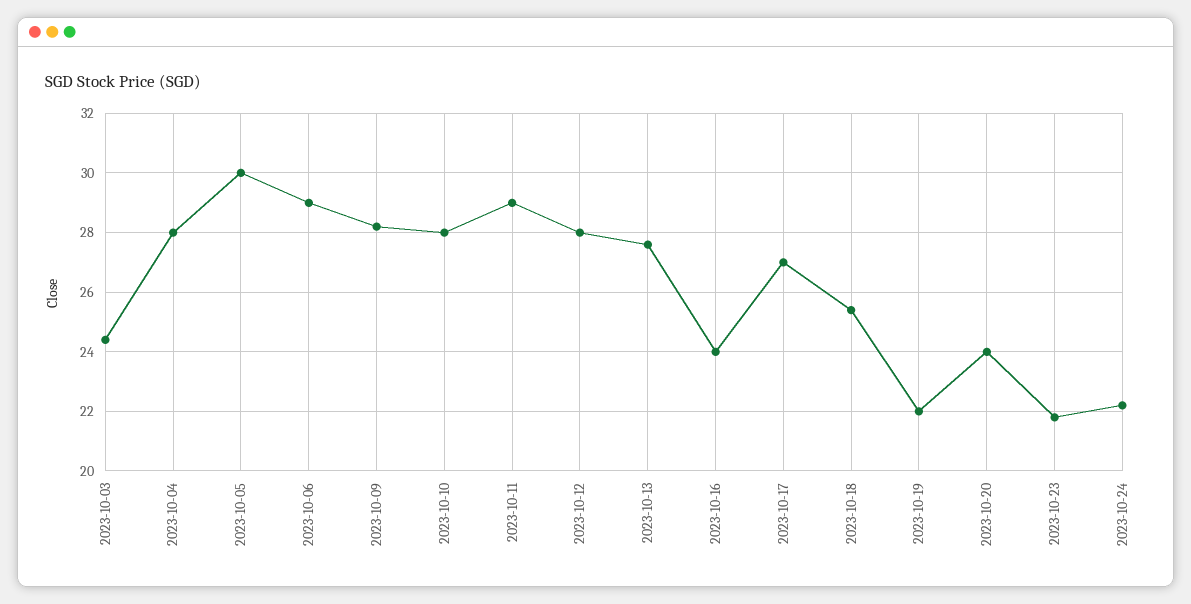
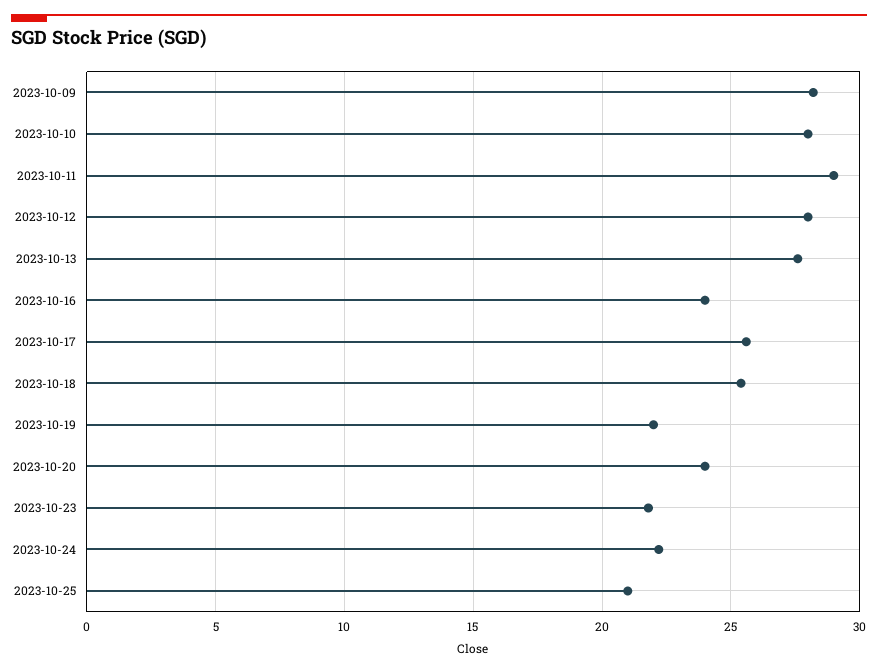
2023-10-03: 24.5 -> none
2023-10-04: 28 -> none
2023-10-05: 30 -> none
2023-10-06: 29 -> none
2023-10-17: 27 -> 25.5
2023-10-25: none -> 21

